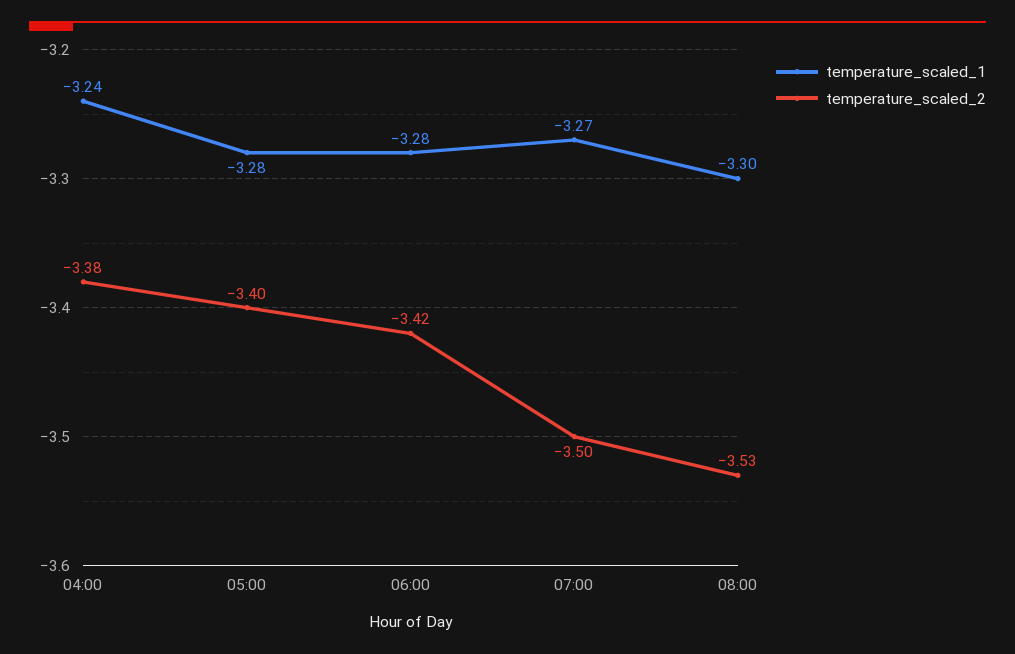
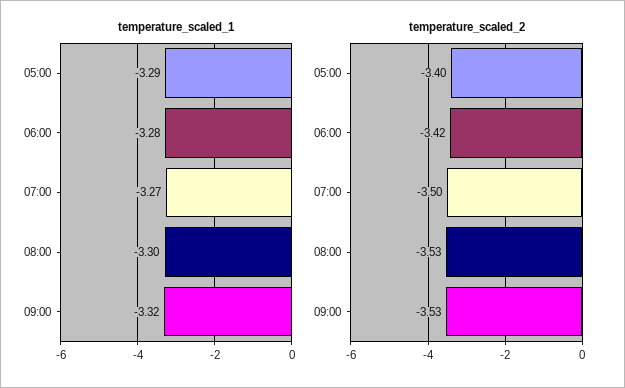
temperature_scaled_1, 04:00: -3.24 -> none
temperature_scaled_2, 04:00: -3.38 -> none
temperature_scaled_1, 05:00: -3.28 -> -3.29
temperature_scaled_1, 09:00: none -> -3.32
temperature_scaled_2, 09:00: none -> -3.53

